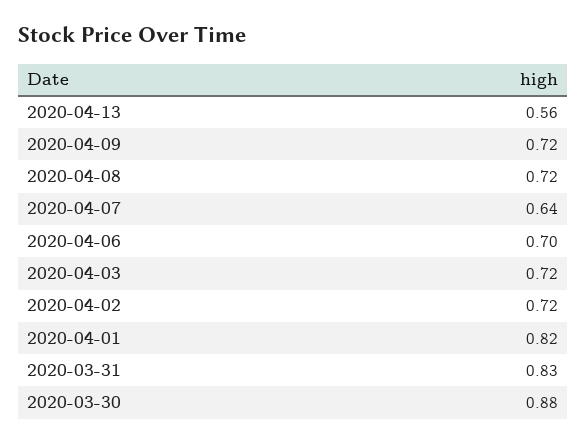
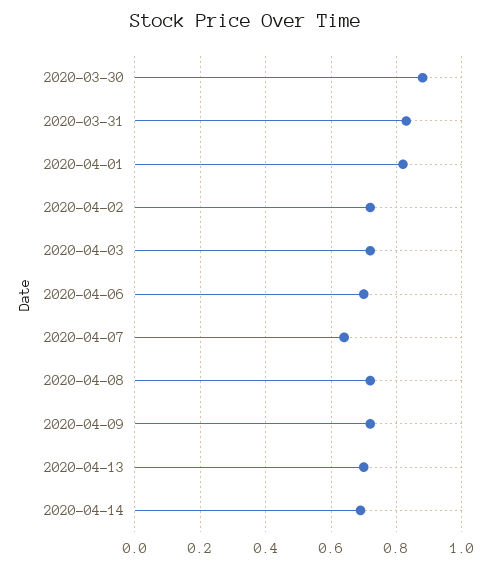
2020-04-13: 0.56 -> 0.7
2020-04-14: none -> 0.7

